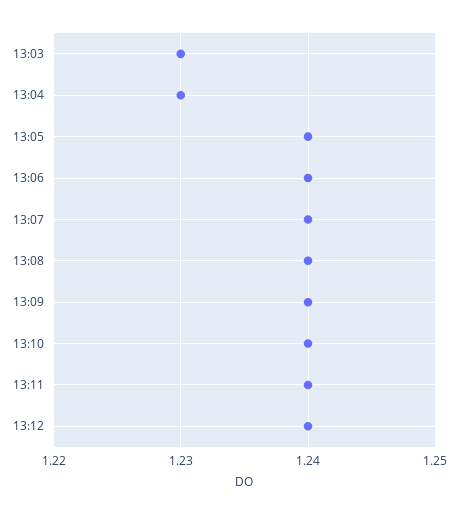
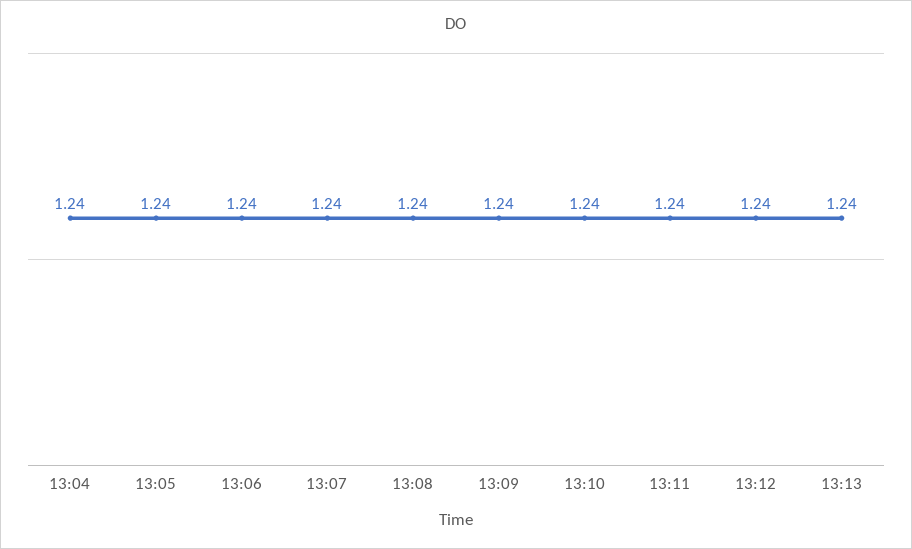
13:03: 1.23 -> none
13:04: 1.23 -> 1.24
13:13: none -> 1.24

